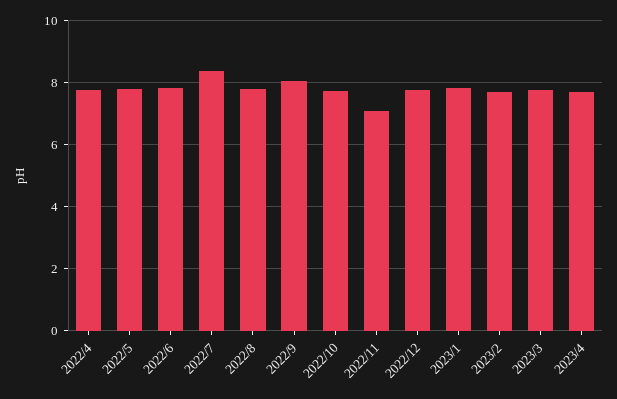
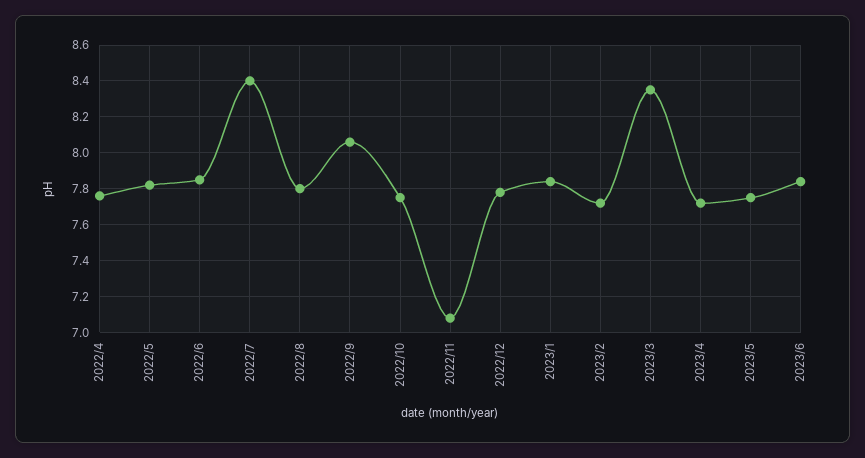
2023/3: 7.8 -> 8.35
2023/5: none -> 7.75
2023/6: none -> 7.85

